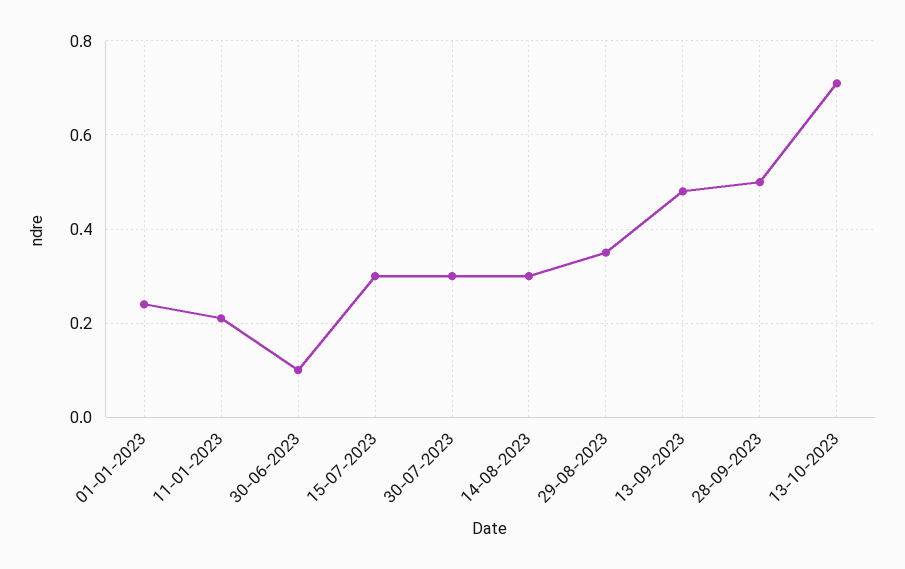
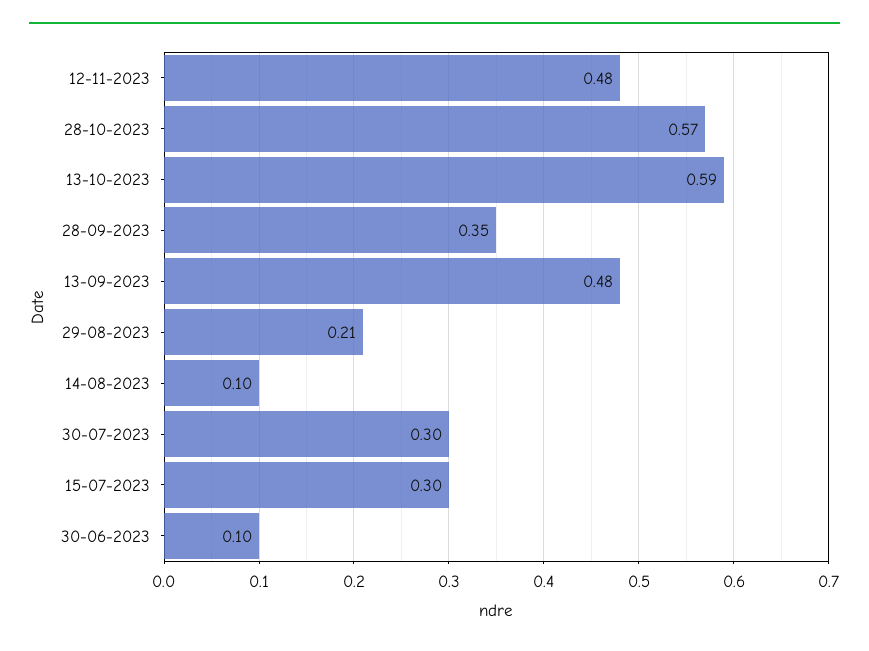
01-01-2023: 0.25 -> none
11-01-2023: 0.2 -> none
14-08-2023: 0.3 -> 0.1
29-08-2023: 0.35 -> 0.21
28-09-2023: 0.5 -> 0.35
13-10-2023: 0.7 -> 0.59
12-11-2023: none -> 0.48
28-10-2023: none -> 0.57

